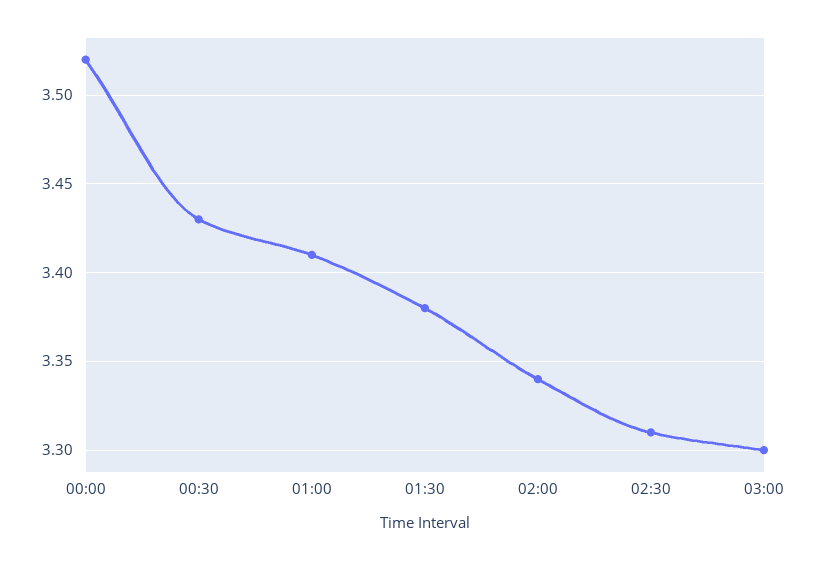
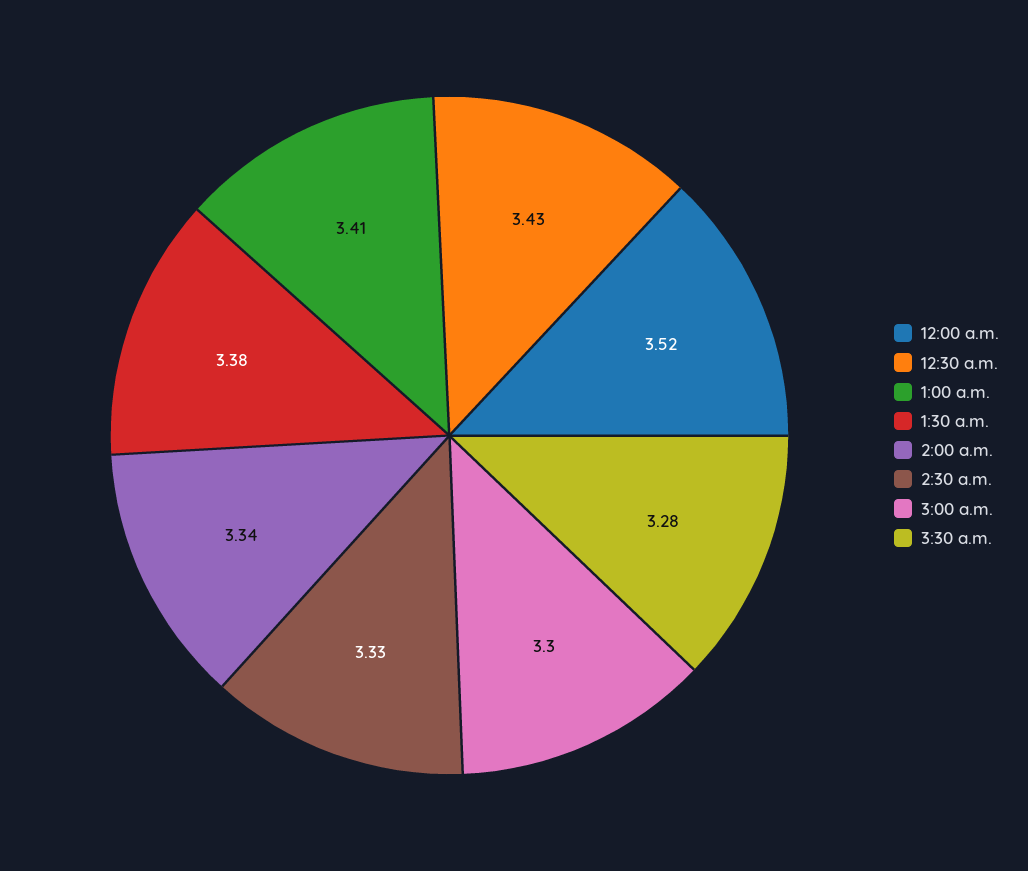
02:30: 3.31 -> 3.33
3:30 a.m.: none -> 3.28

